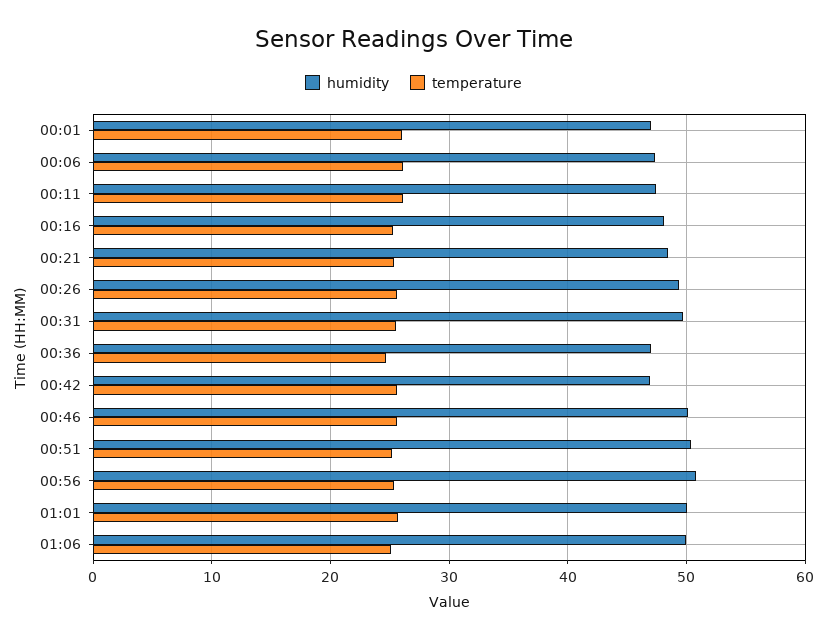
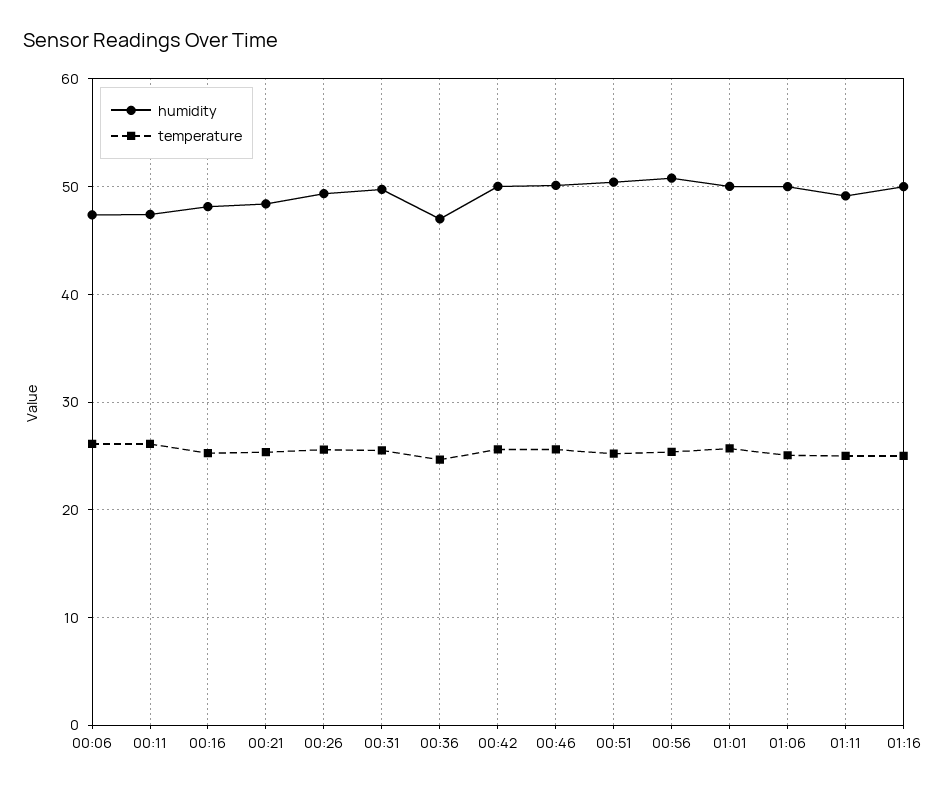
humidity, 00:01: 47 -> none
temperature, 00:01: 26 -> none
humidity, 00:42: 47 -> 50
humidity, 01:11: none -> 49
temperature, 01:11: none -> 25
humidity, 01:16: none -> 50
temperature, 01:16: none -> 25

